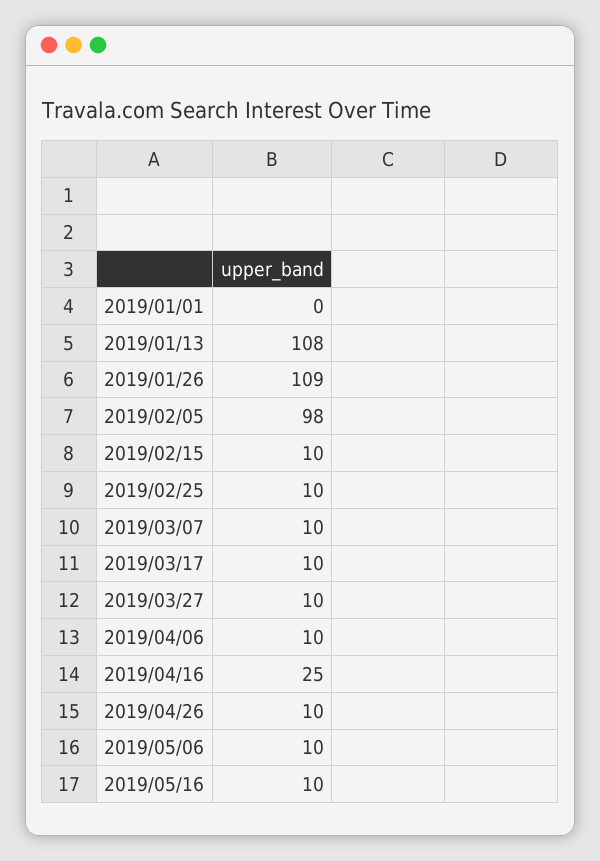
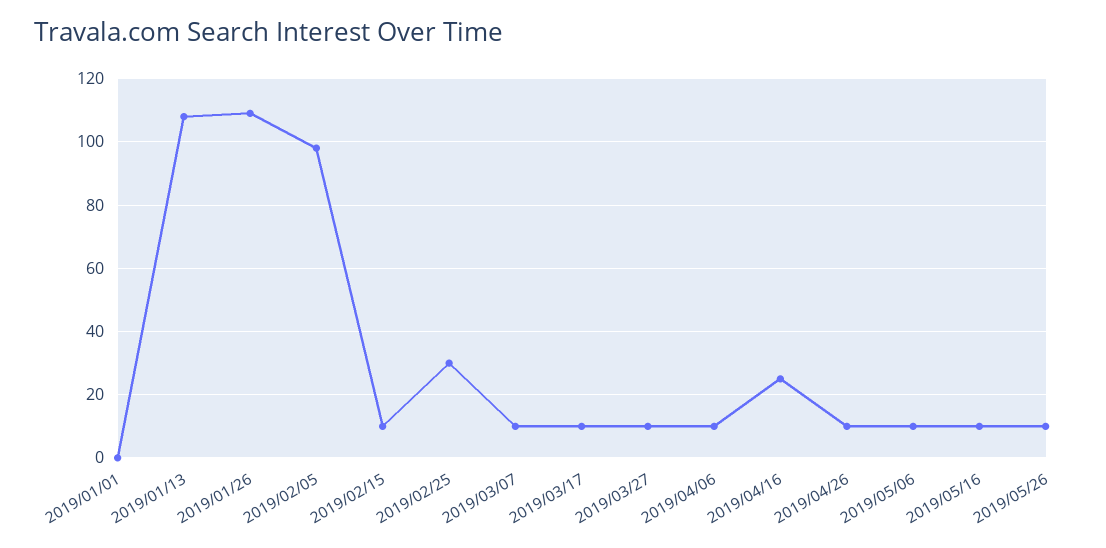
2019/02/25: 10 -> 30
2019/05/26: none -> 10

